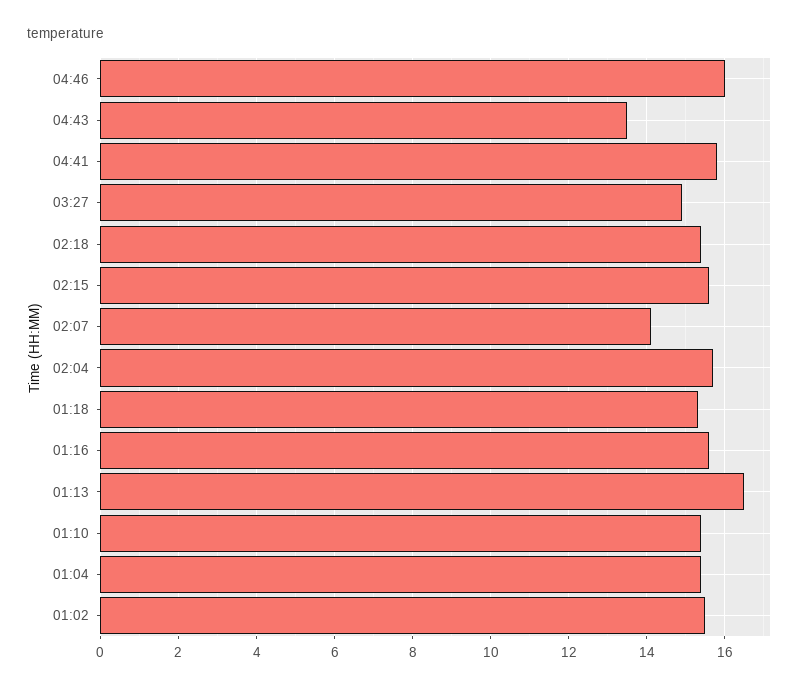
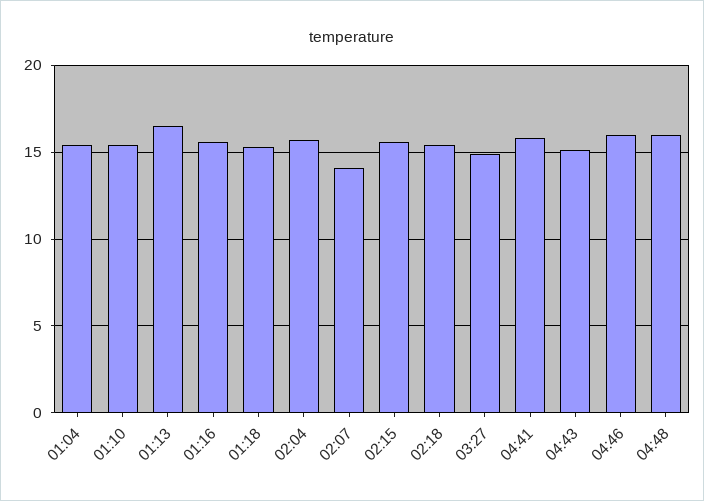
04:43: 13.5 -> 15
01:02: 15.5 -> none
04:48: none -> 16

